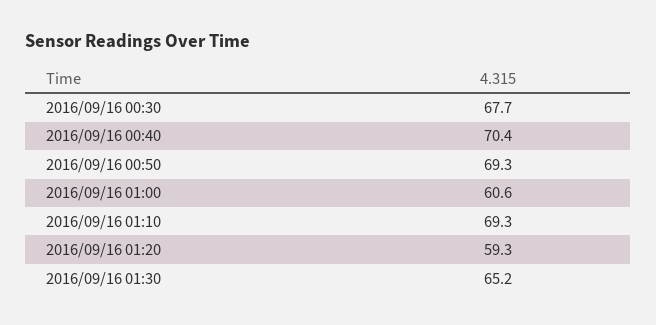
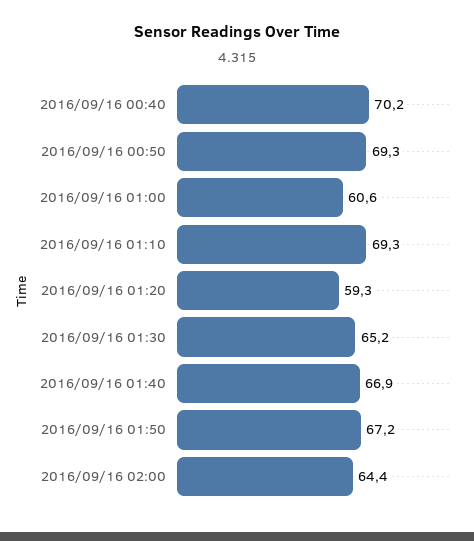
2016/09/16 00:30: 67.7 -> none
2016/09/16 00:40: 70.4 -> 70.2
2016/09/16 01:40: none -> 66.9
2016/09/16 01:50: none -> 67.2
2016/09/16 02:00: none -> 64.4

